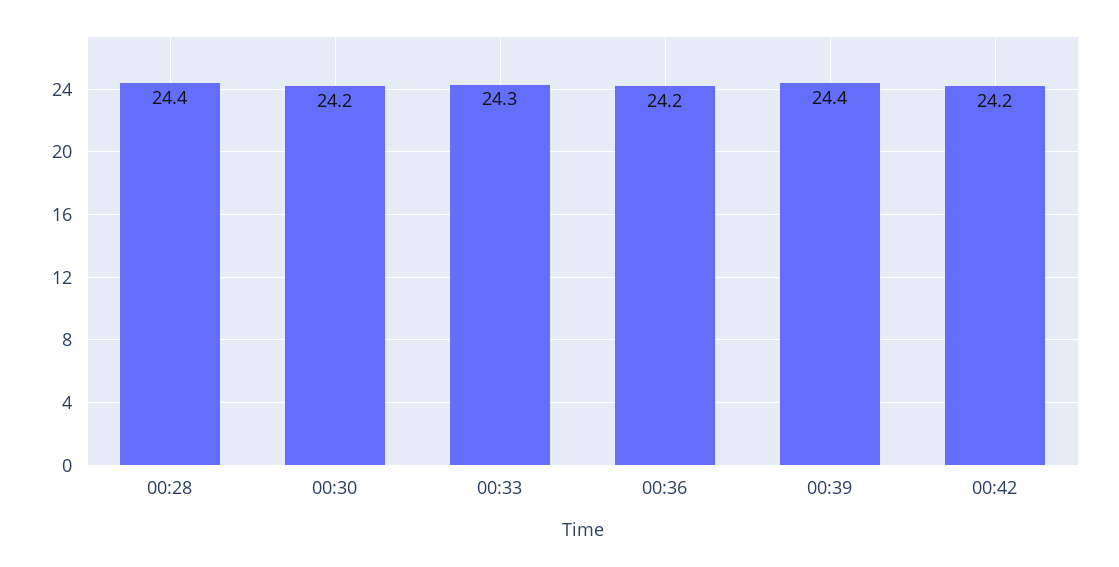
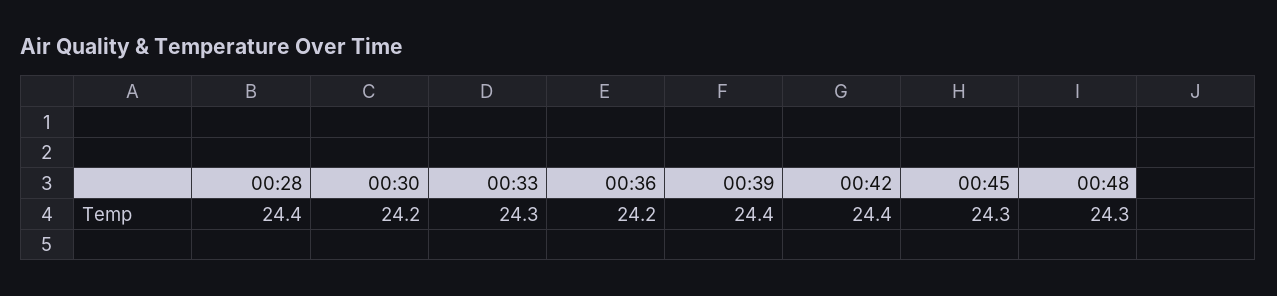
00:42: 24.2 -> 24.4
00:45: none -> 24.3
00:48: none -> 24.3

